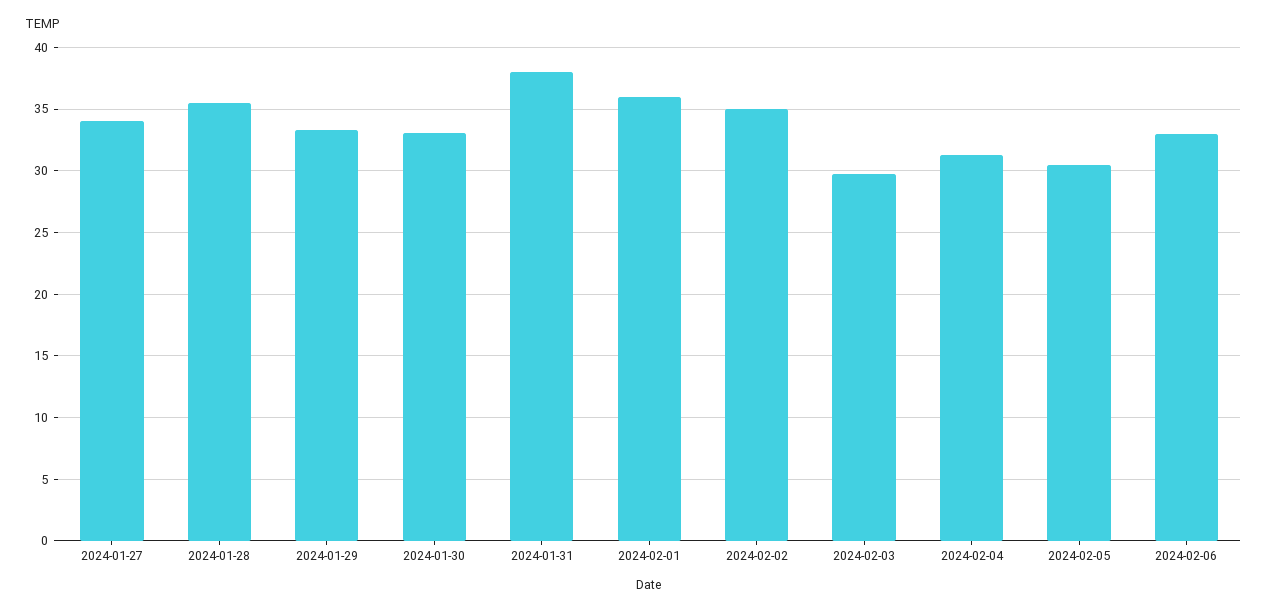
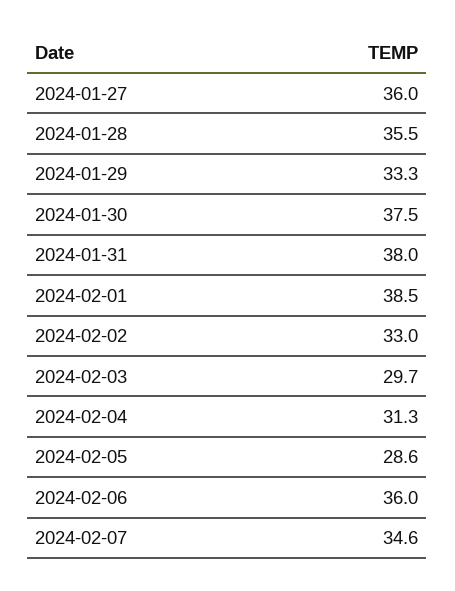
2024-01-27: 34 -> 36
2024-01-30: 33 -> 37.5
2024-02-01: 36 -> 38.5
2024-02-02: 35 -> 33
2024-02-05: 30.5 -> 28.6
2024-02-06: 33 -> 36
2024-02-07: none -> 34.6

